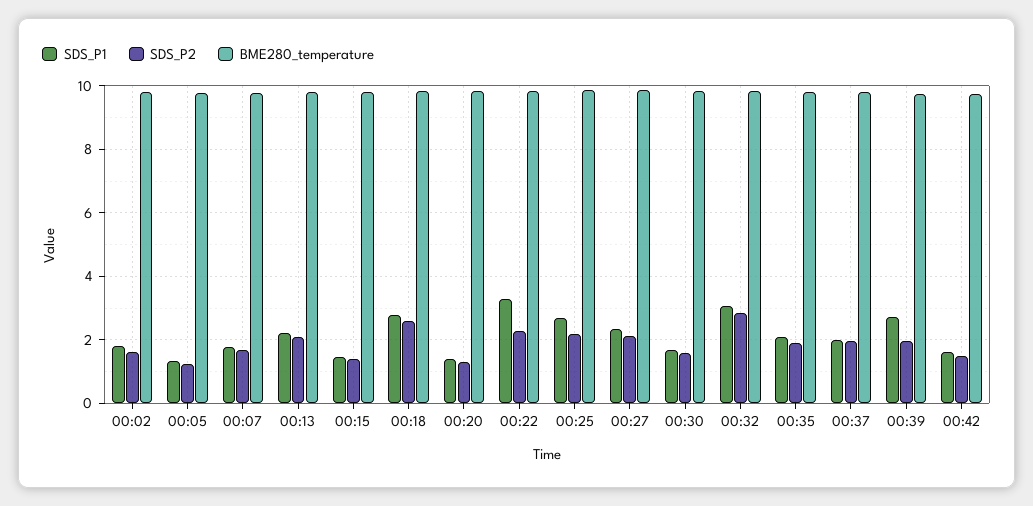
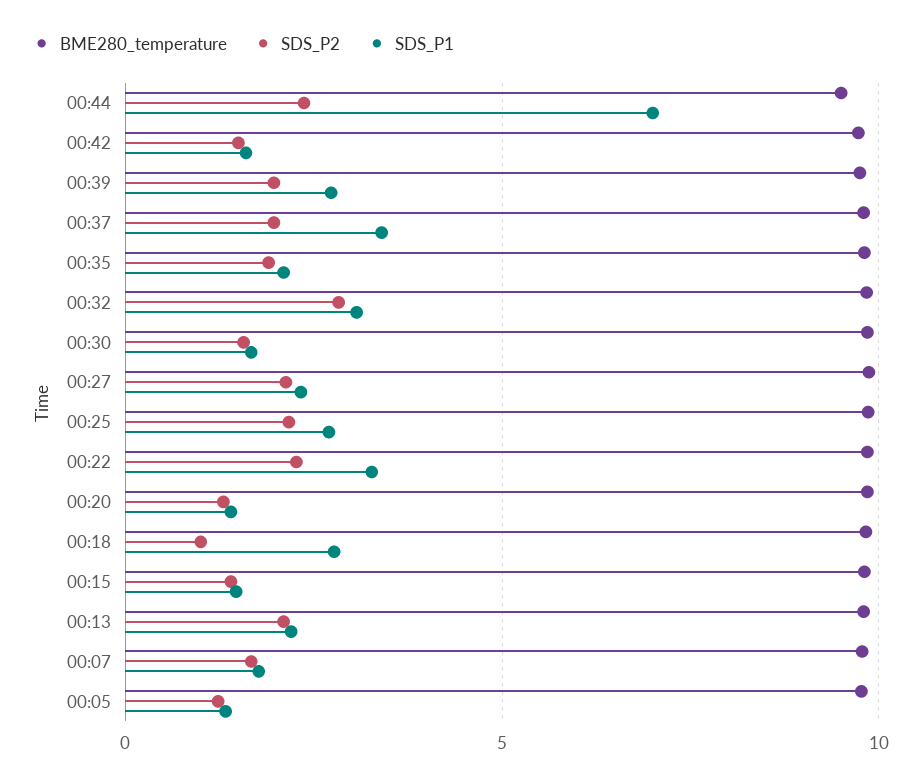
SDS_P1, 00:02: 1.8 -> none
SDS_P2, 00:02: 1.6 -> none
BME280_temperature, 00:02: 9.8 -> none
SDS_P2, 00:18: 2.6 -> 1
SDS_P1, 00:37: 2 -> 3.5
BME280_temperature, 00:44: none -> 9.5
SDS_P2, 00:44: none -> 2.5
SDS_P1, 00:44: none -> 7

